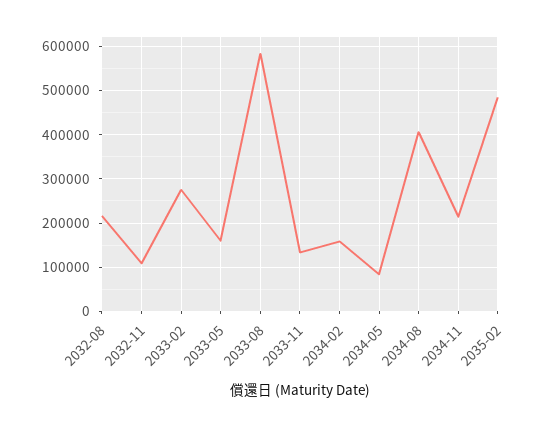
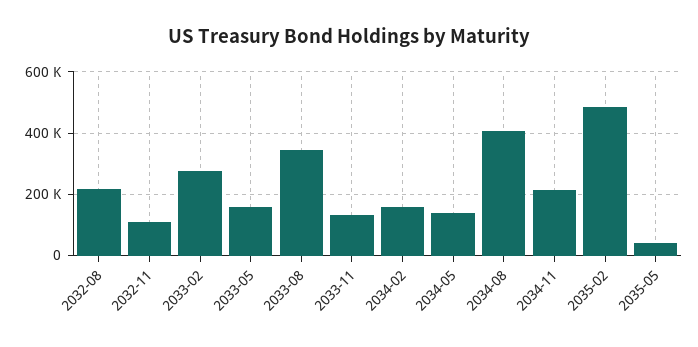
2033-08: 580000 -> 340000
2034-05: 80000 -> 140000
2035-05: none -> 40000

